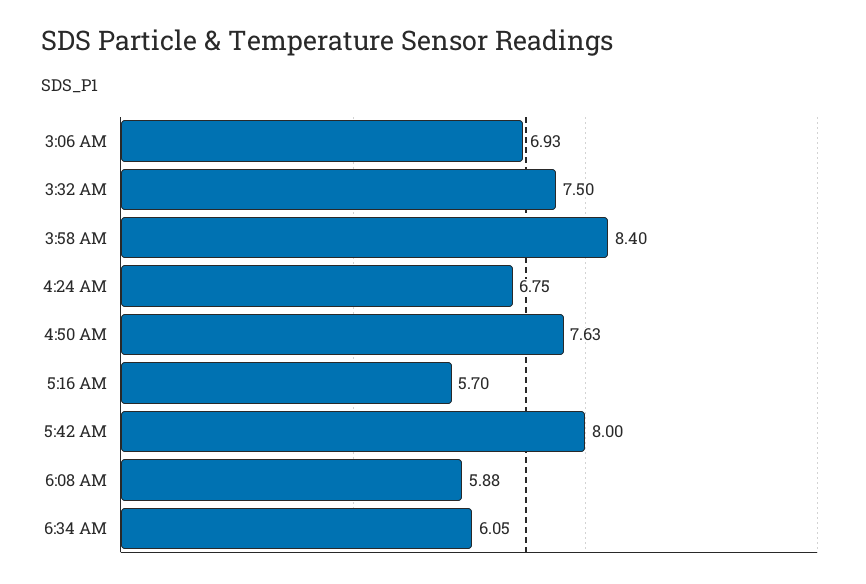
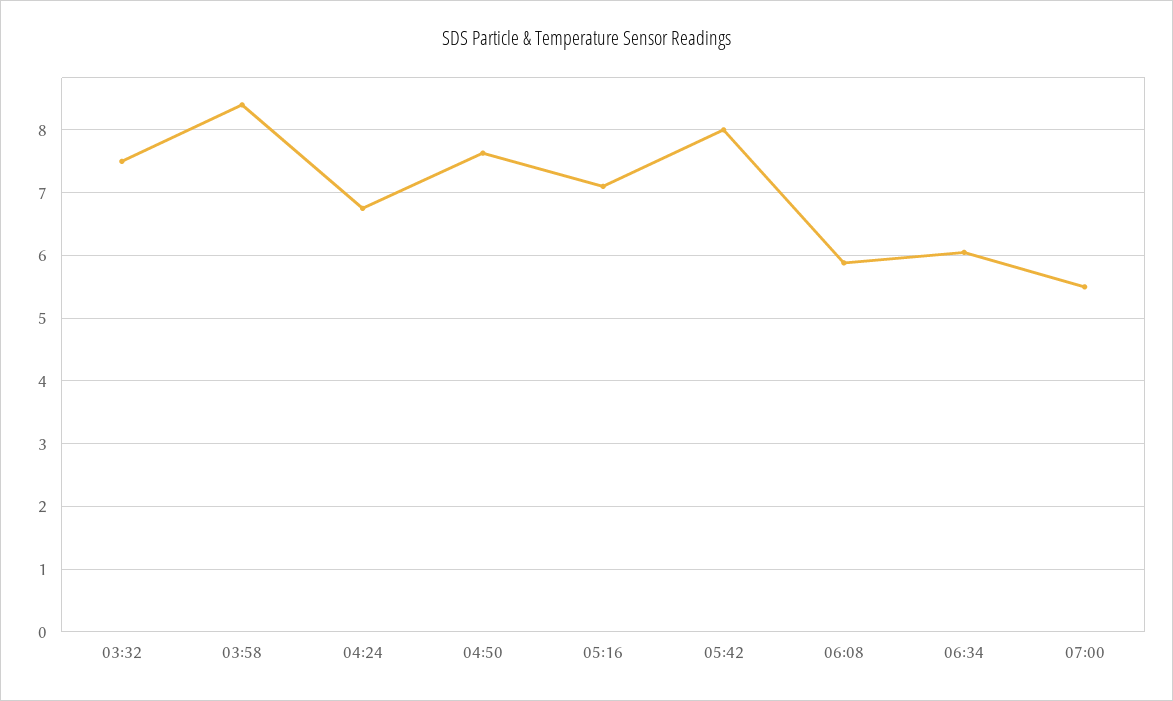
3:06 AM: 6.93 -> none
5:16 AM: 5.7 -> 7.1
07:00: none -> 5.5

